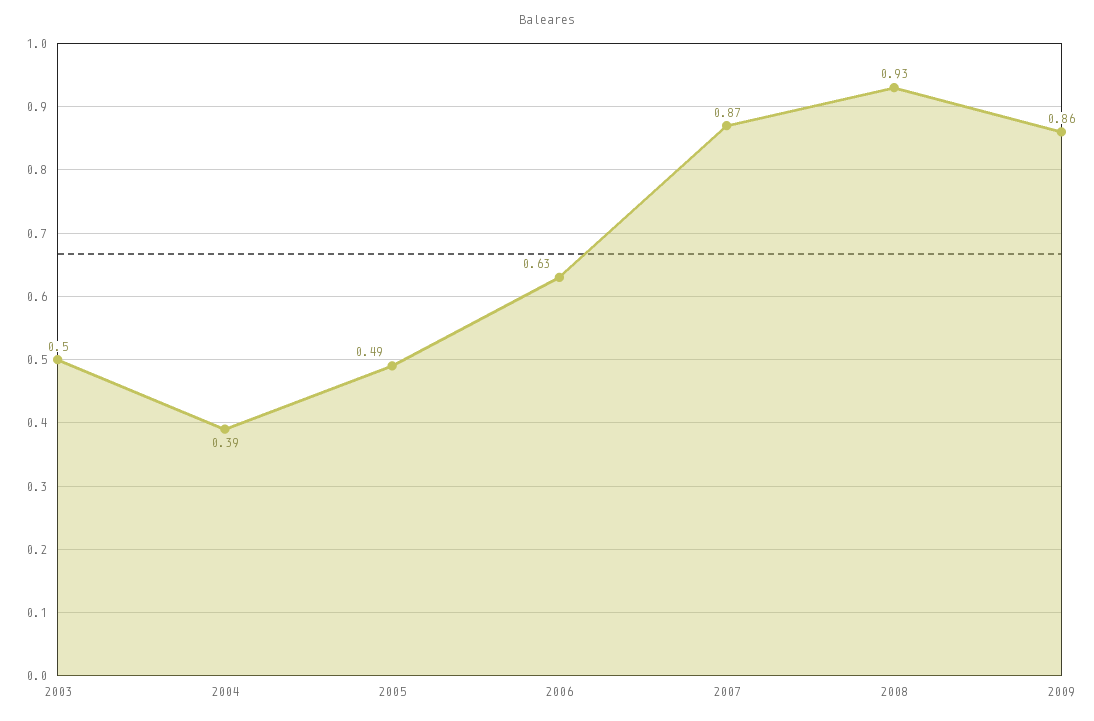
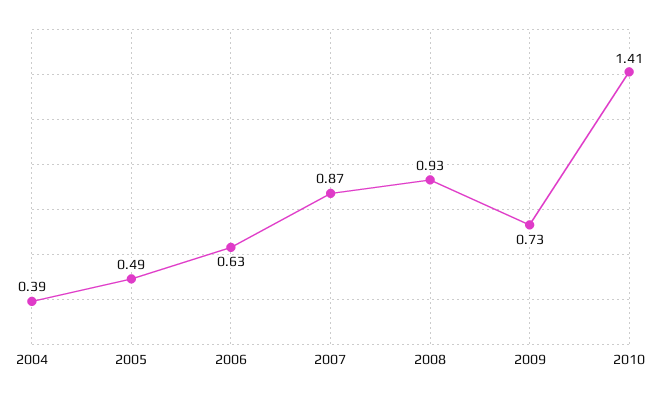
2003: 0.5 -> none
2009: 0.86 -> 0.73
2010: none -> 1.41

